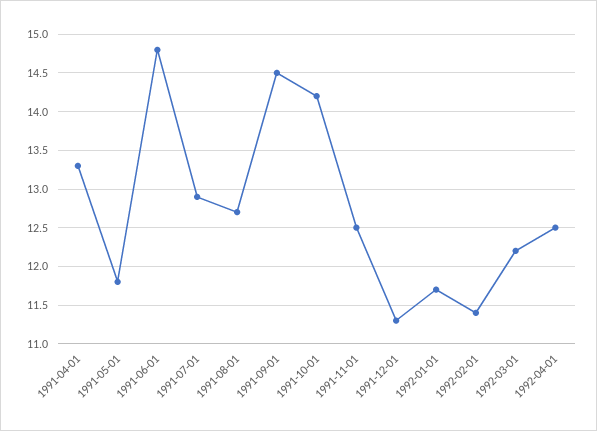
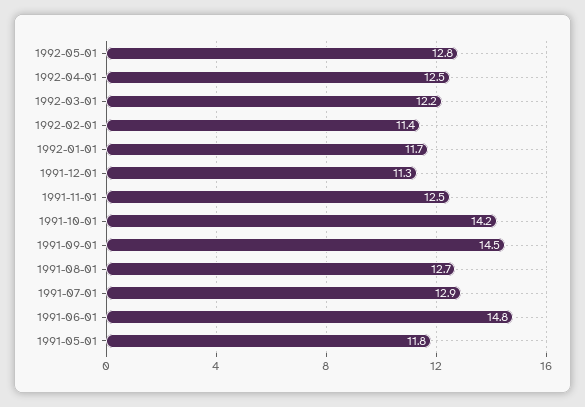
1991-04-01: 13.3 -> none
1992-05-01: none -> 12.8

